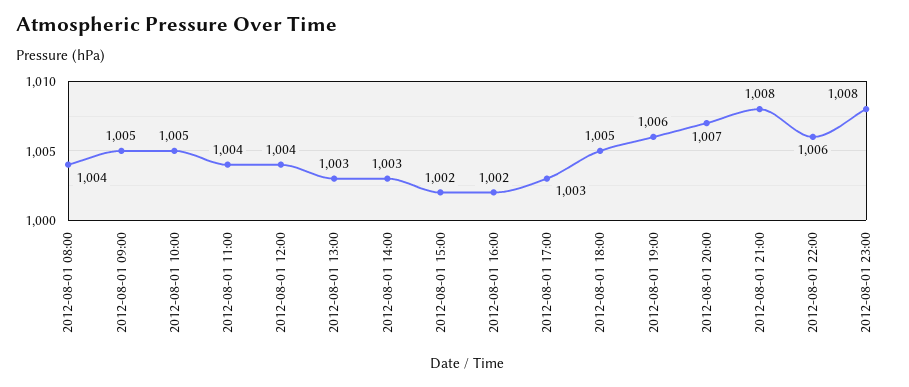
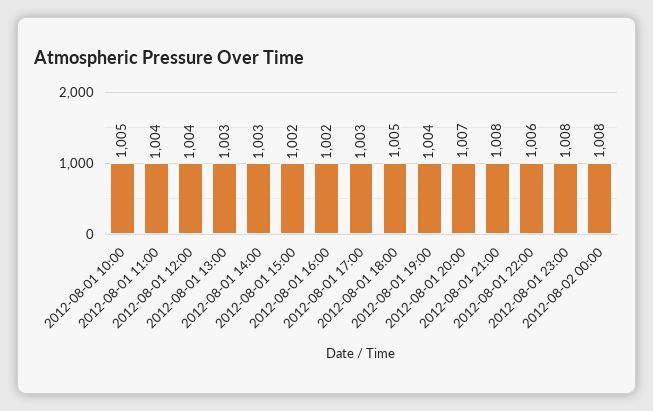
2012-08-01 08:00: 1004 -> none
2012-08-01 09:00: 1005 -> none
2012-08-01 19:00: 1006 -> 1004
2012-08-02 00:00: none -> 1008

